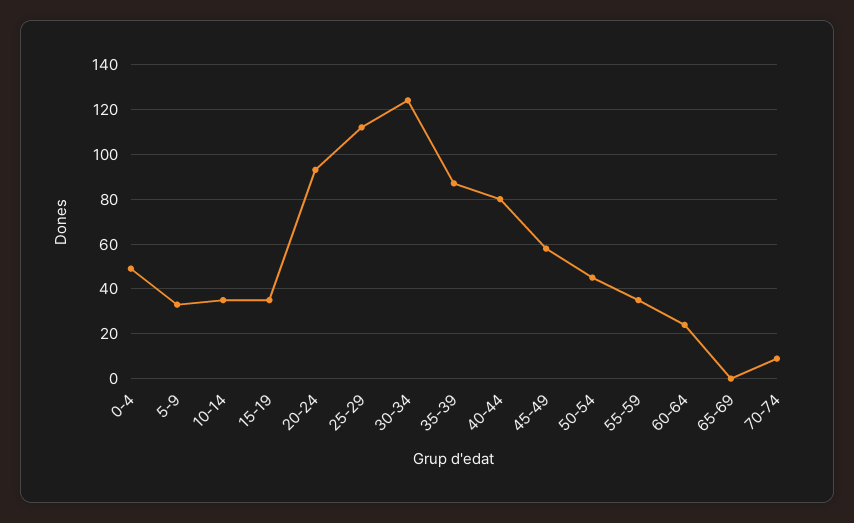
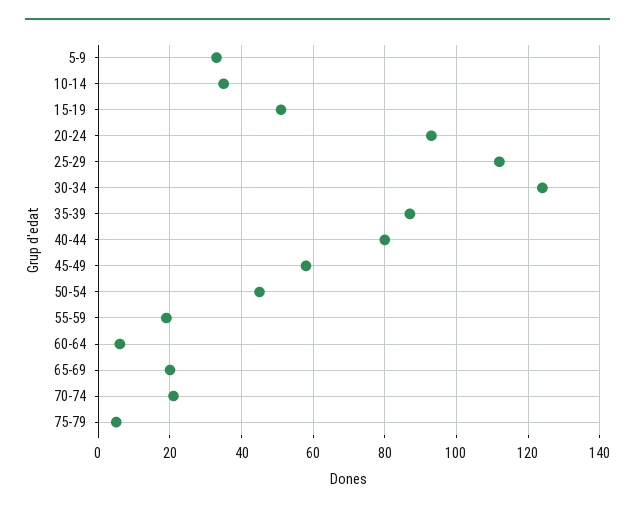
0-4: 50 -> none
15-19: 35 -> 50
55-59: 35 -> 20
60-64: 25 -> 5
65-69: 0 -> 20
70-74: 10 -> 20
75-79: none -> 5

